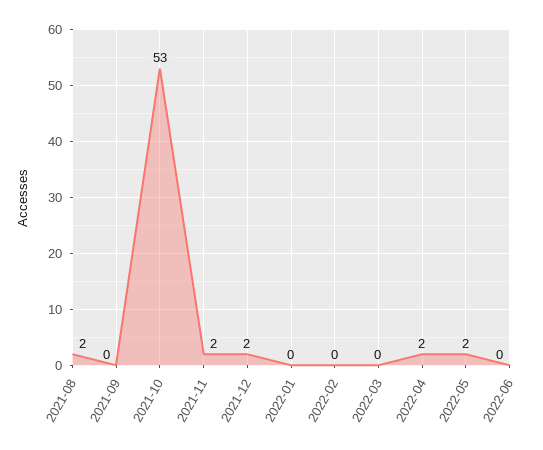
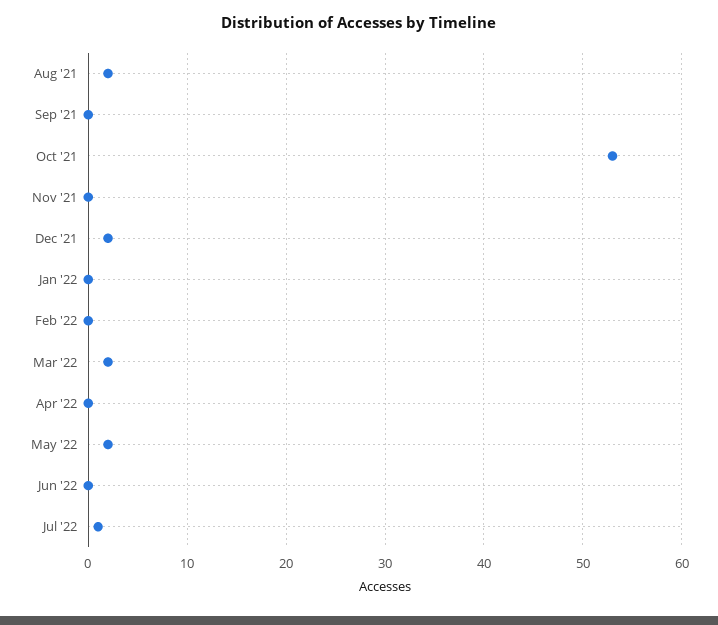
2021-11: 2 -> 0
2022-03: 0 -> 2
2022-04: 2 -> 0
Jul '22: none -> 1

